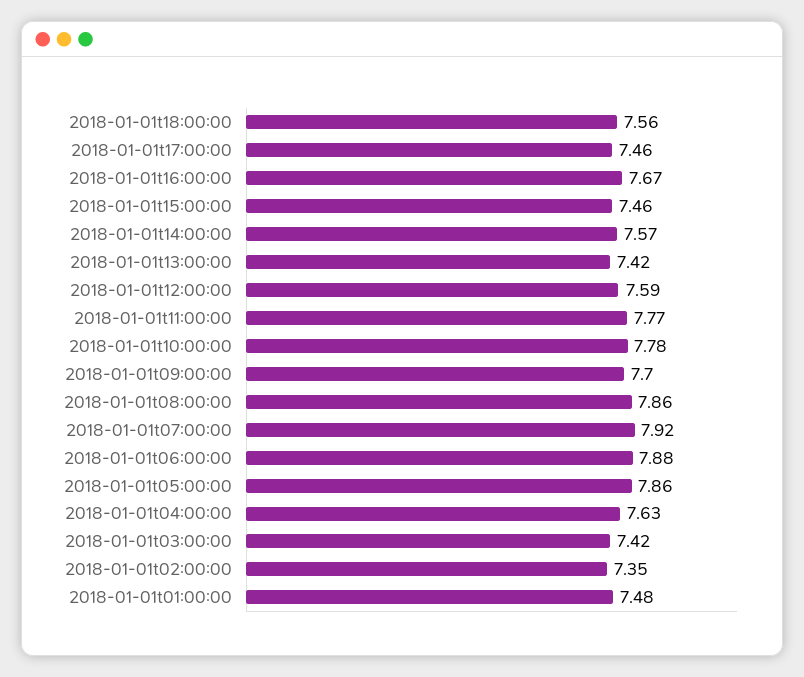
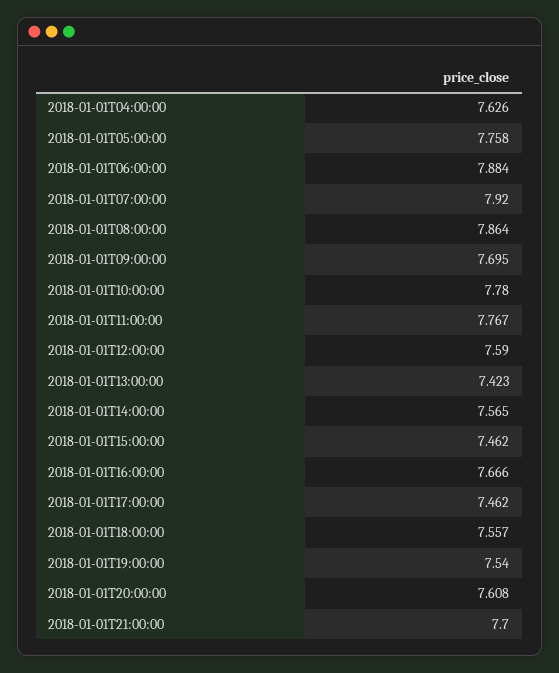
2018-01-01t05:00:00: 7.86 -> 7.758
2018-01-01t03:00:00: 7.42 -> none
2018-01-01t02:00:00: 7.35 -> none
2018-01-01t01:00:00: 7.48 -> none
2018-01-01T19:00:00: none -> 7.54
2018-01-01T20:00:00: none -> 7.608
2018-01-01T21:00:00: none -> 7.7

